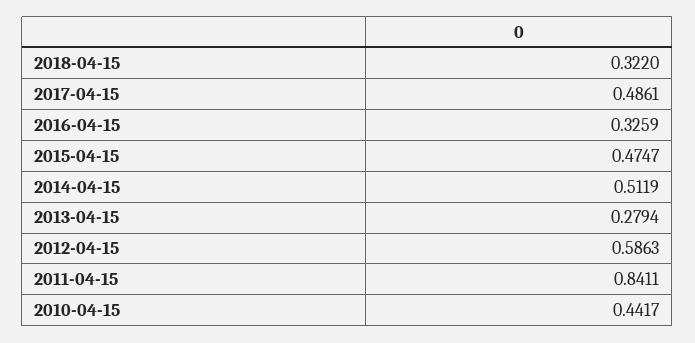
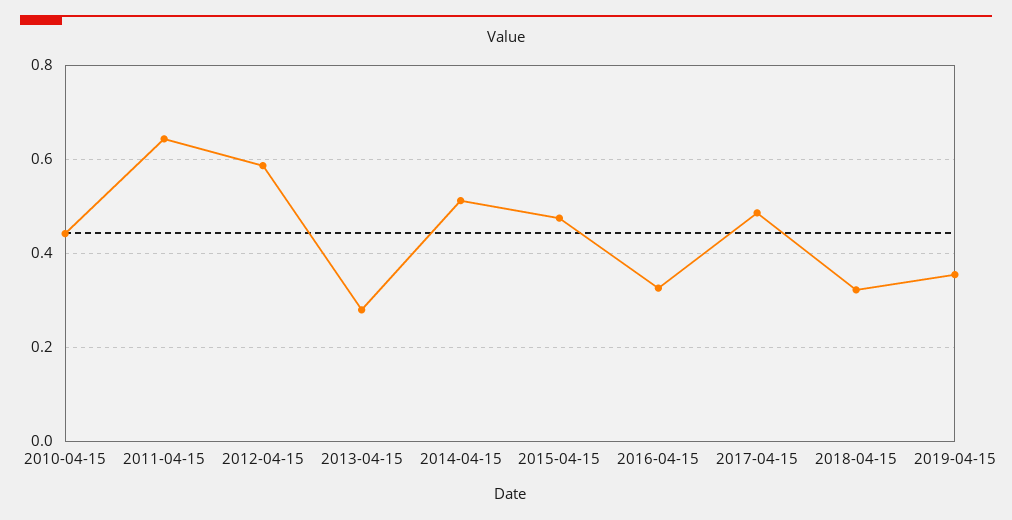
2011-04-15: 0.8411 -> 0.64
2019-04-15: none -> 0.36

